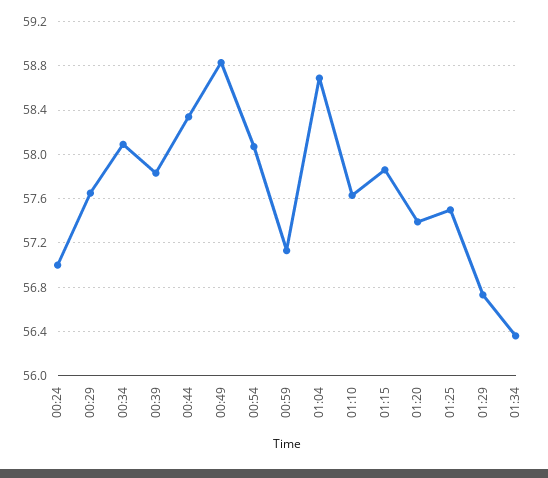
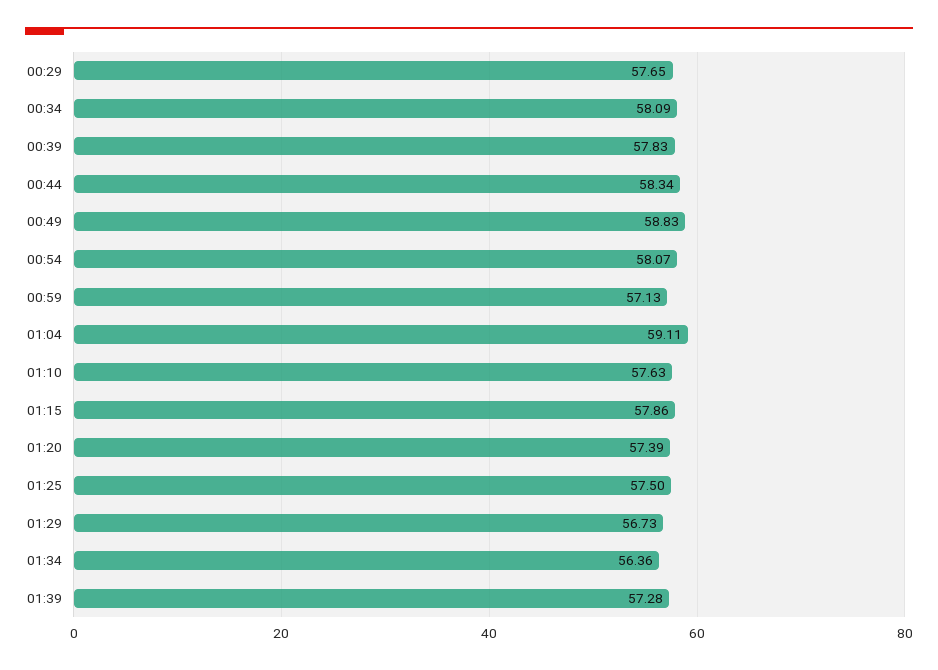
00:24: 57 -> none
01:04: 58.7 -> 59.11
01:39: none -> 57.28

